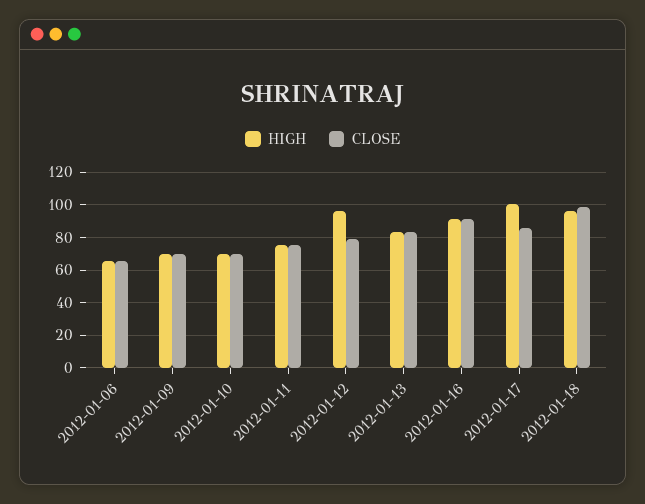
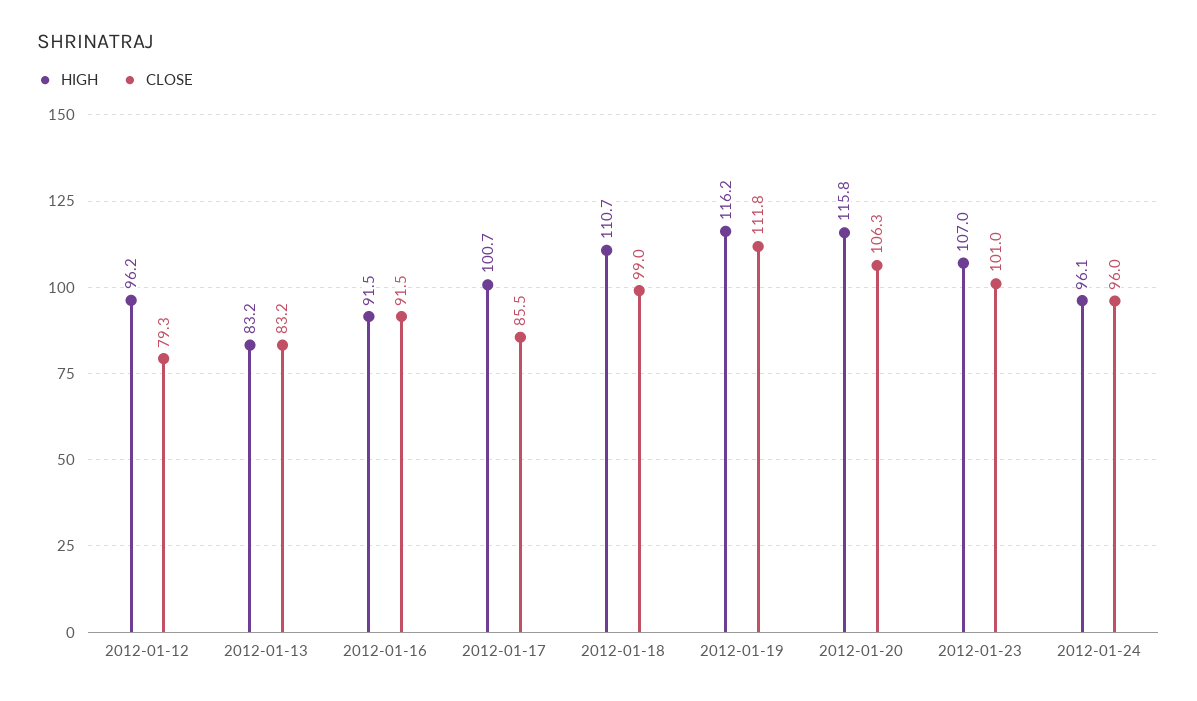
HIGH, 2012-01-06: 65 -> none
CLOSE, 2012-01-06: 65 -> none
HIGH, 2012-01-09: 70 -> none
CLOSE, 2012-01-09: 70 -> none
HIGH, 2012-01-10: 70 -> none
CLOSE, 2012-01-10: 70 -> none
HIGH, 2012-01-11: 75 -> none
CLOSE, 2012-01-11: 75 -> none
HIGH, 2012-01-18: 95 -> 110.7
HIGH, 2012-01-19: none -> 116.2
CLOSE, 2012-01-19: none -> 111.8
HIGH, 2012-01-20: none -> 115.8
CLOSE, 2012-01-20: none -> 106.3
HIGH, 2012-01-23: none -> 107
CLOSE, 2012-01-23: none -> 101
HIGH, 2012-01-24: none -> 96.1
CLOSE, 2012-01-24: none -> 96

